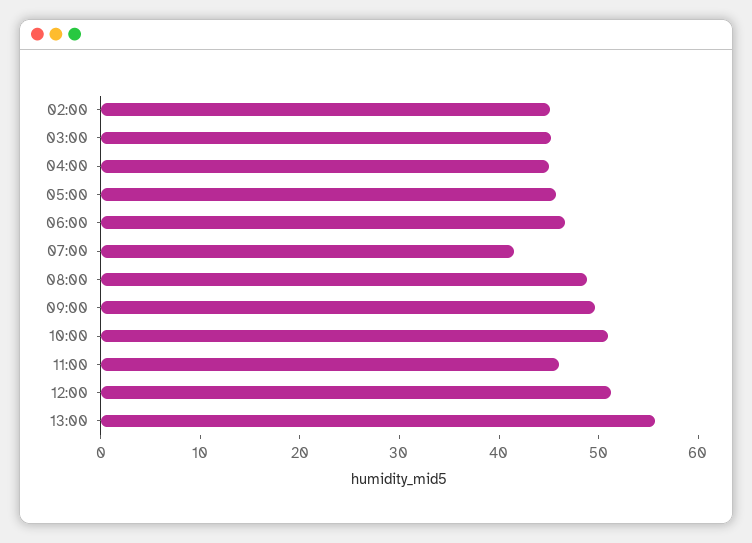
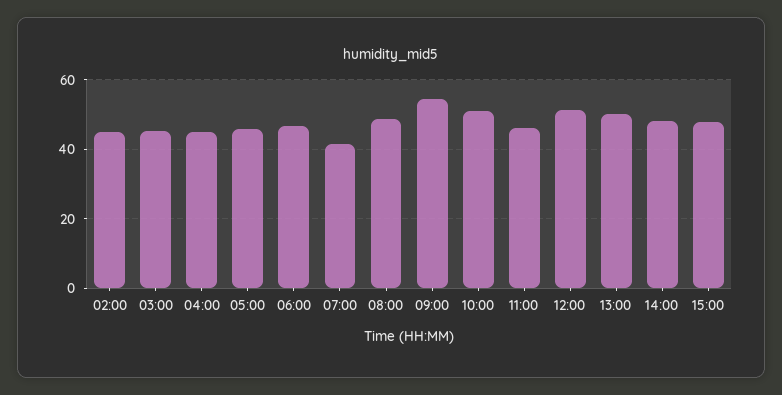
09:00: 50 -> 54
13:00: 56 -> 50
14:00: none -> 48
15:00: none -> 48

